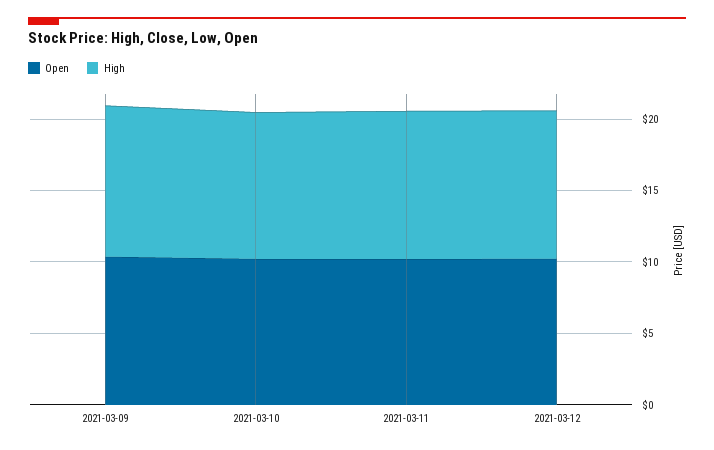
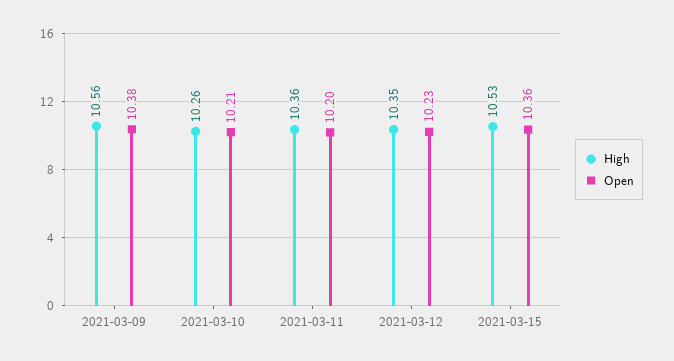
High, 2021-03-15: none -> 10.53
Open, 2021-03-15: none -> 10.36

